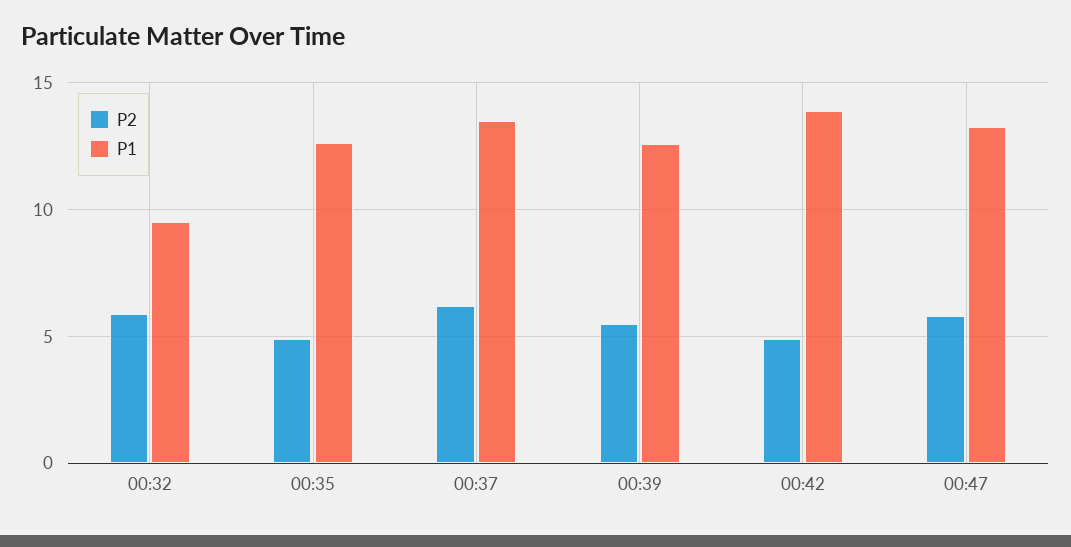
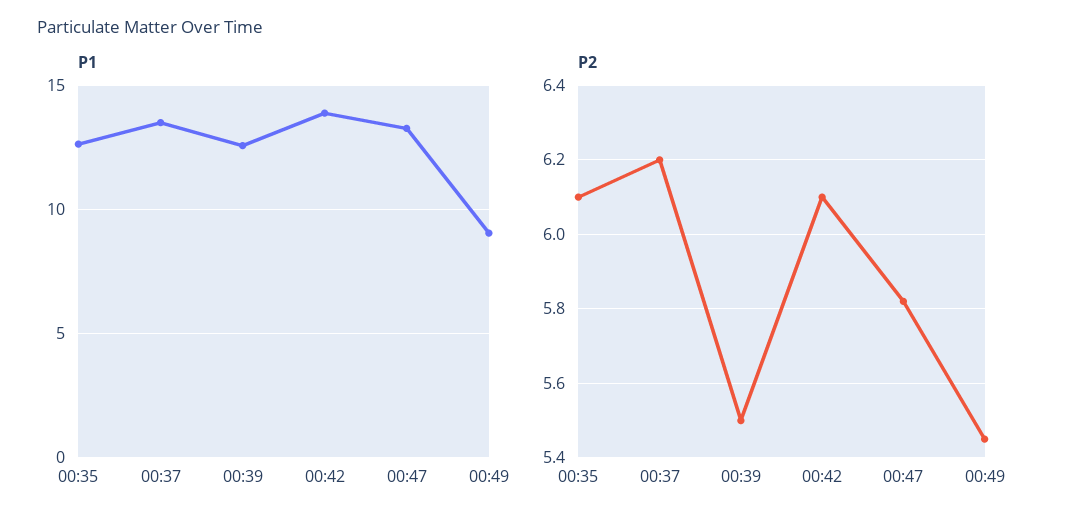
P2, 00:32: 6 -> none
P1, 00:32: 9.5 -> none
P2, 00:35: 5 -> 6.1
P2, 00:42: 5 -> 6.1
P1, 00:49: none -> 9
P2, 00:49: none -> 5.45

